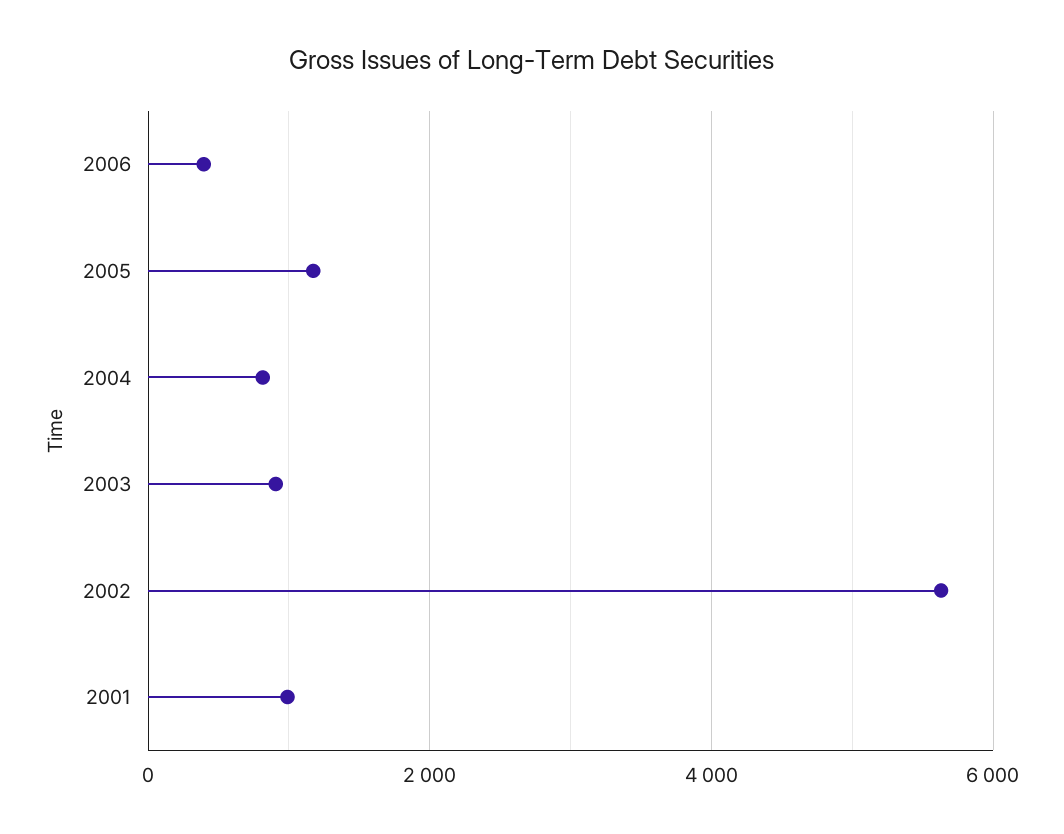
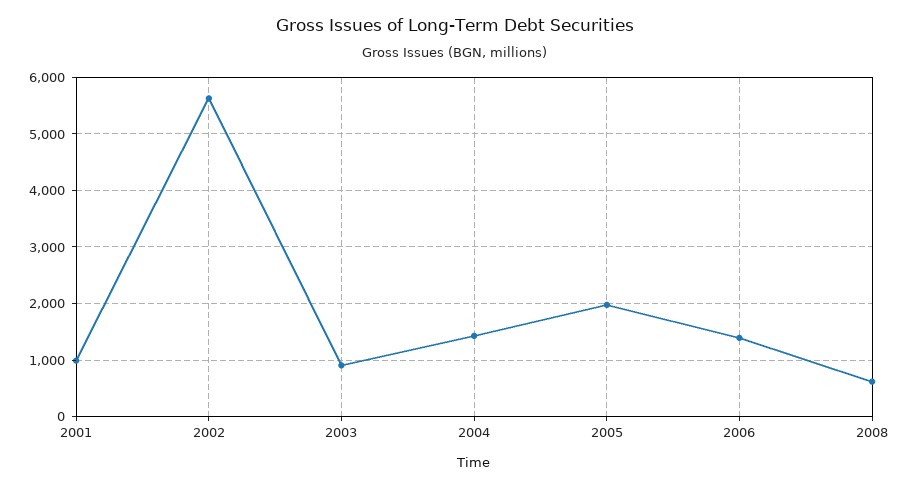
2006: 400 -> 1400
2005: 1200 -> 2000
2004: 800 -> 1400
2008: none -> 600

